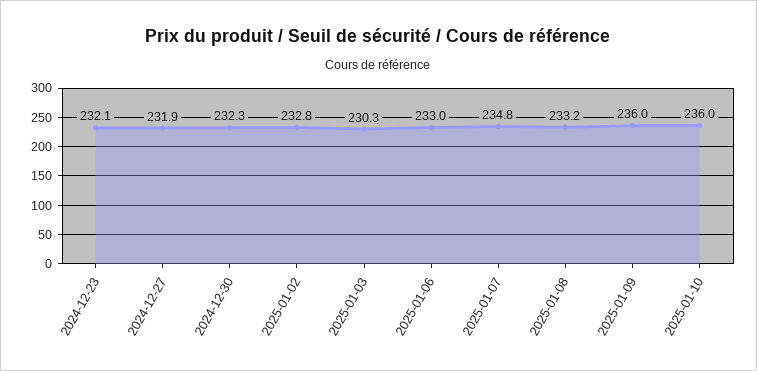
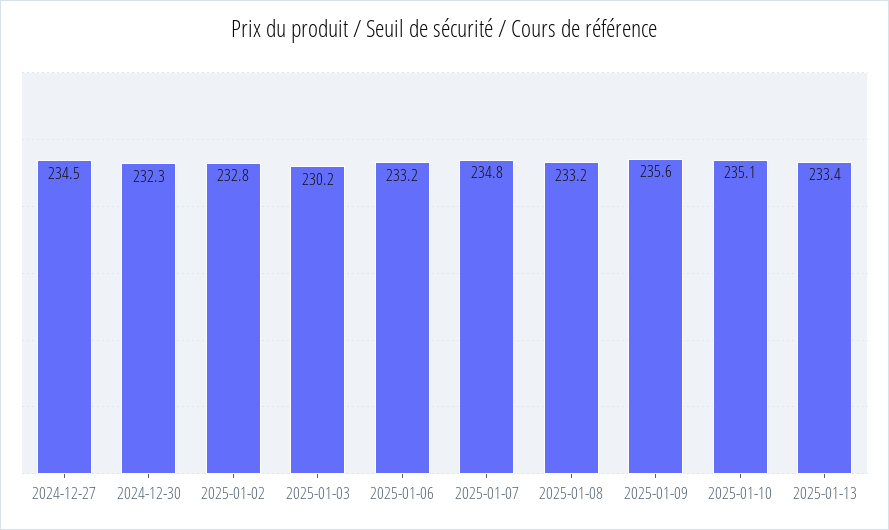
2024-12-23: 232.1 -> none
2024-12-27: 231.9 -> 234.5
2025-01-03: 230.3 -> 230.2
2025-01-06: 233 -> 233.2
2025-01-09: 236 -> 235.6
2025-01-10: 236 -> 235.1
2025-01-13: none -> 233.4

